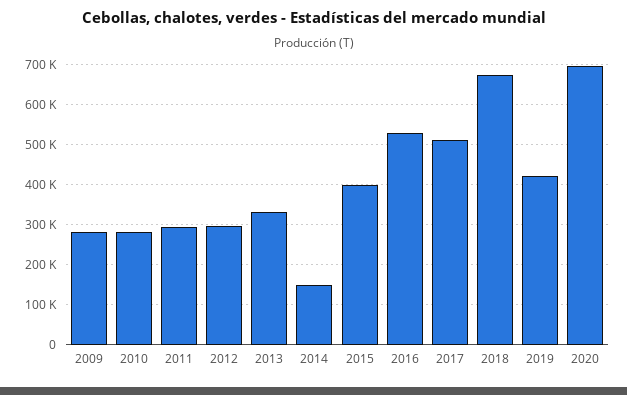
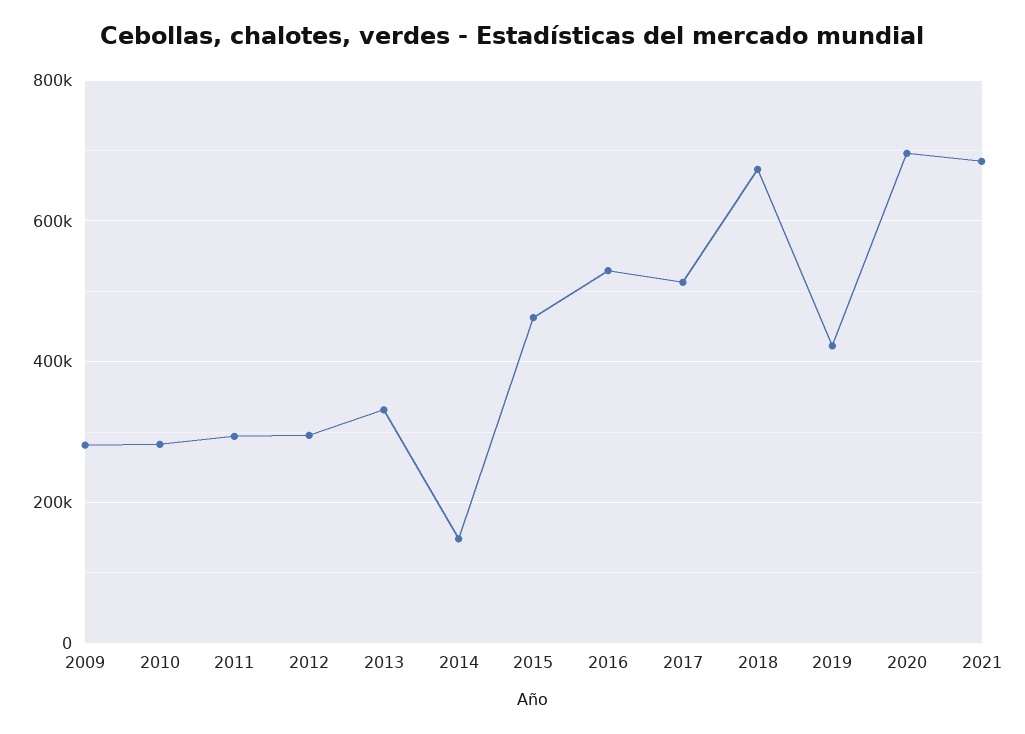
2015: 400000 -> 460000
2021: none -> 680000

